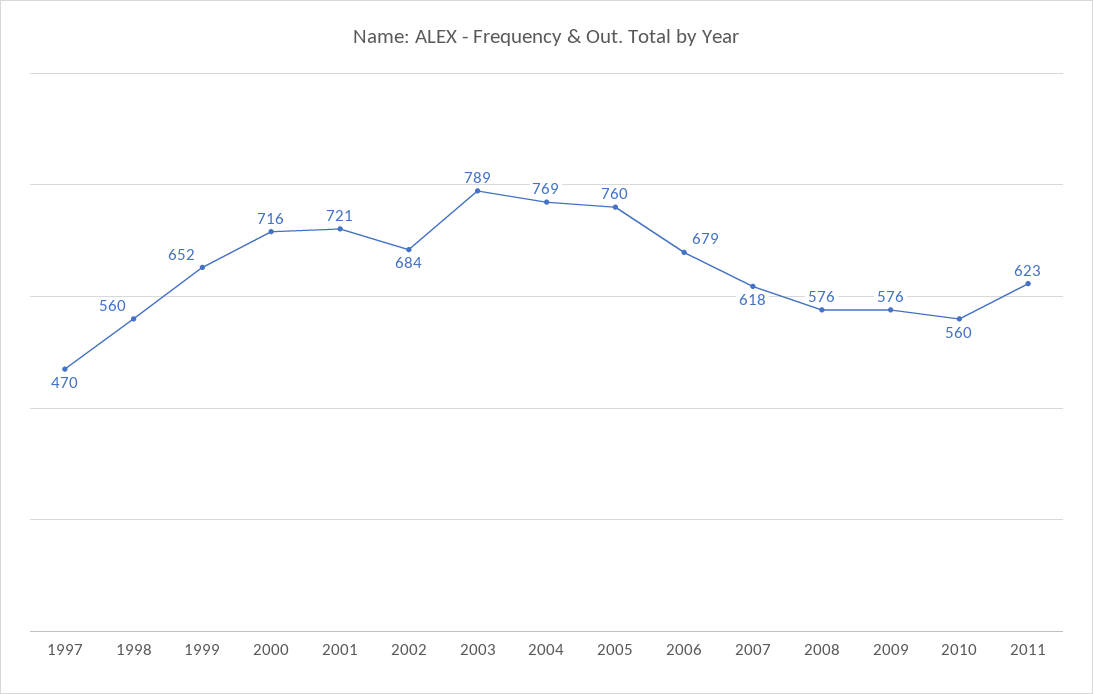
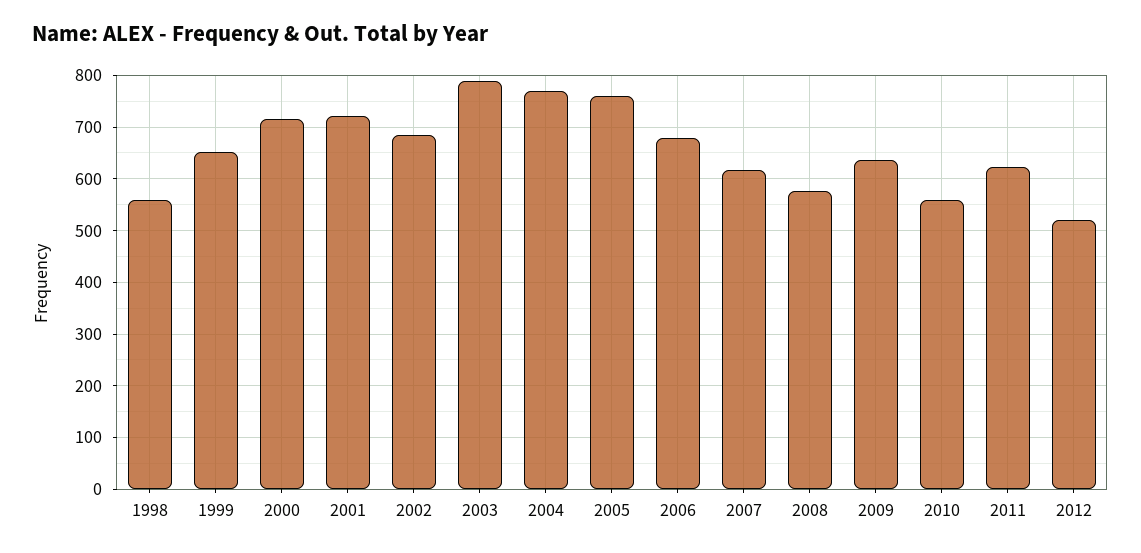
1997: 470 -> none
2009: 576 -> 640
2012: none -> 520

